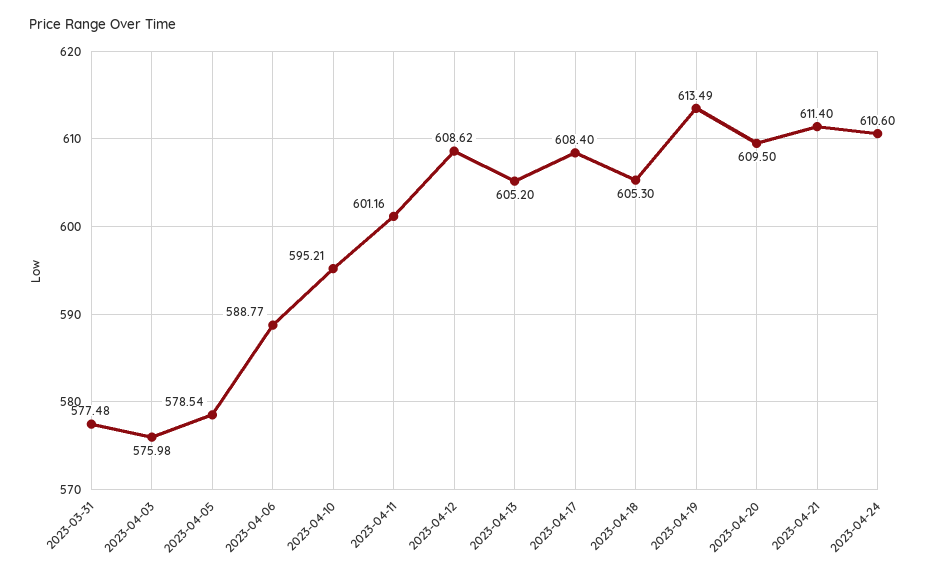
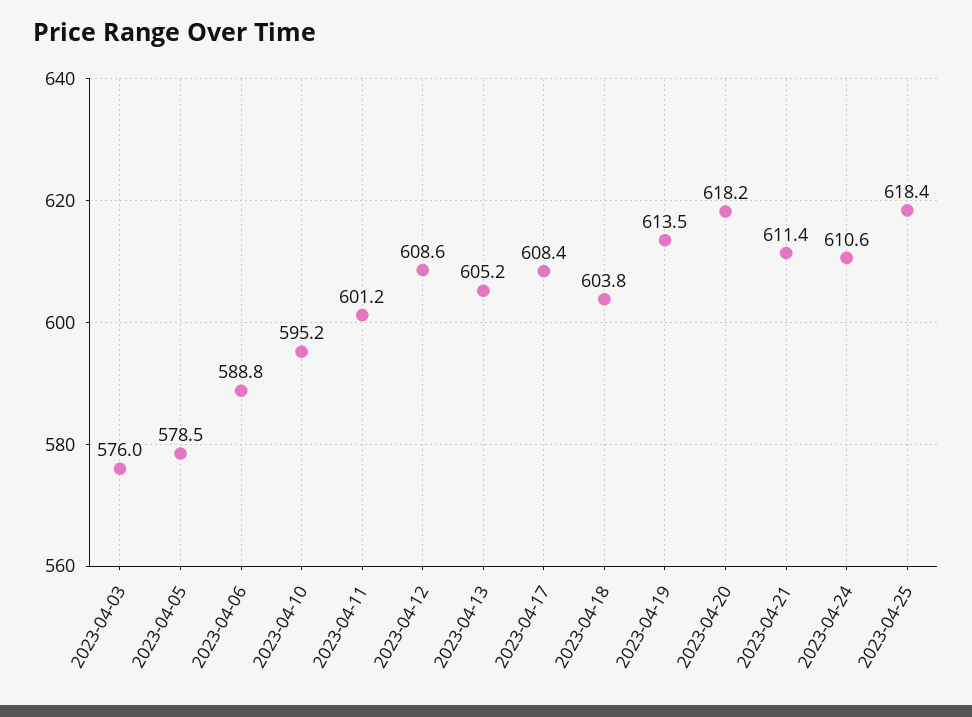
2023-03-31: 577.48 -> none
2023-04-18: 605.3 -> 603.8
2023-04-20: 609.5 -> 618.2
2023-04-25: none -> 618.4

